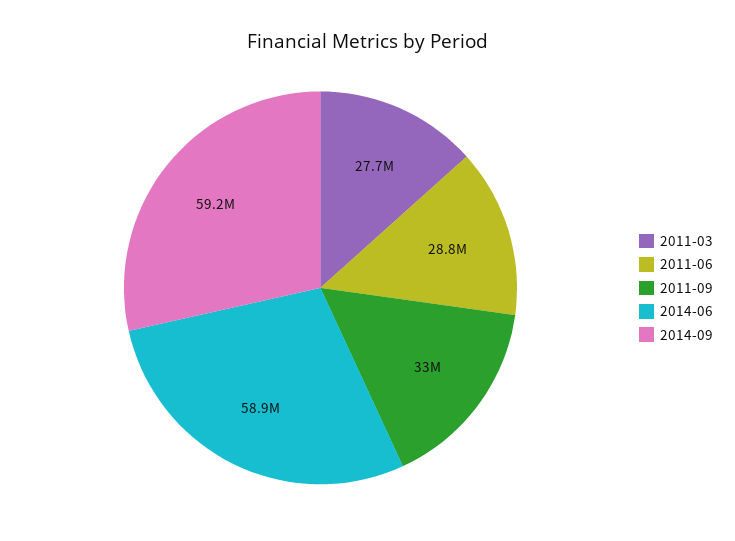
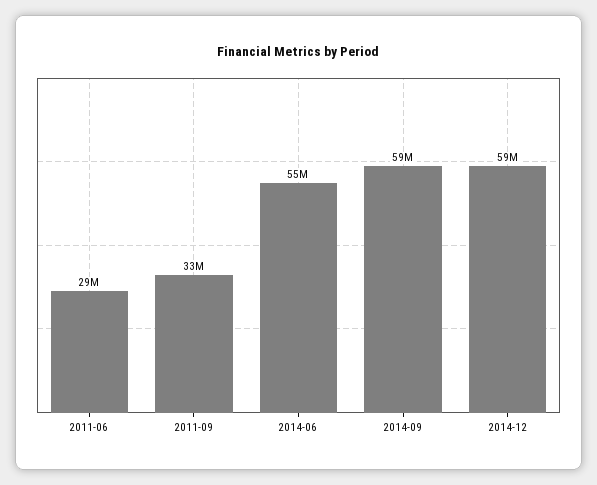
2011-03: 27700000 -> none
2014-06: 58900000 -> 55000000
2014-12: none -> 59000000

